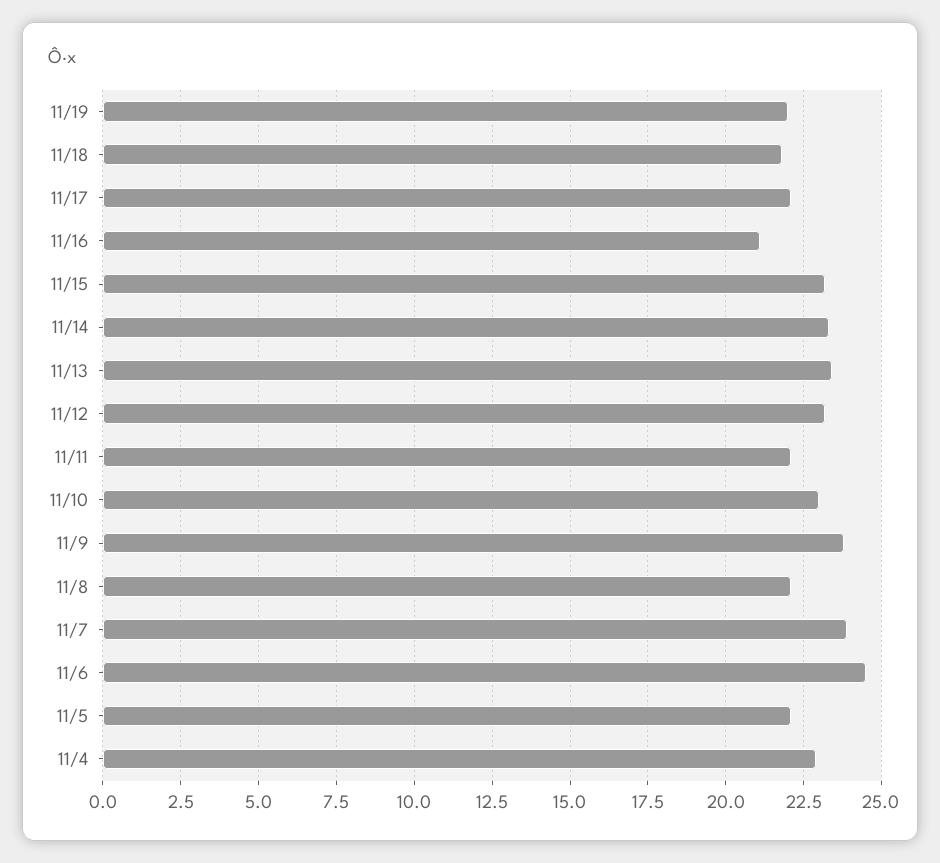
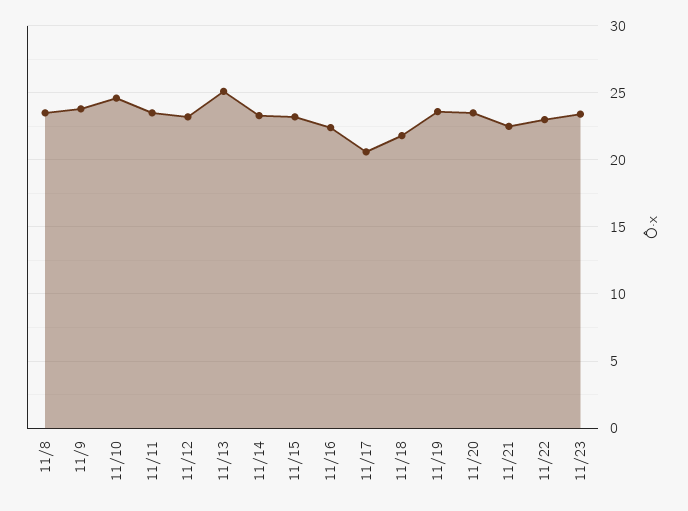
11/19: 22 -> 23.5
11/17: 22 -> 20.5
11/16: 21 -> 22.5
11/13: 23.5 -> 25
11/11: 22 -> 23.5
11/10: 23 -> 24.5
11/8: 22 -> 23.5
11/7: 24 -> none
11/6: 24.5 -> none
11/5: 22 -> none
11/4: 23 -> none
11/20: none -> 23.5
11/21: none -> 22.5
11/22: none -> 23
11/23: none -> 23.5

